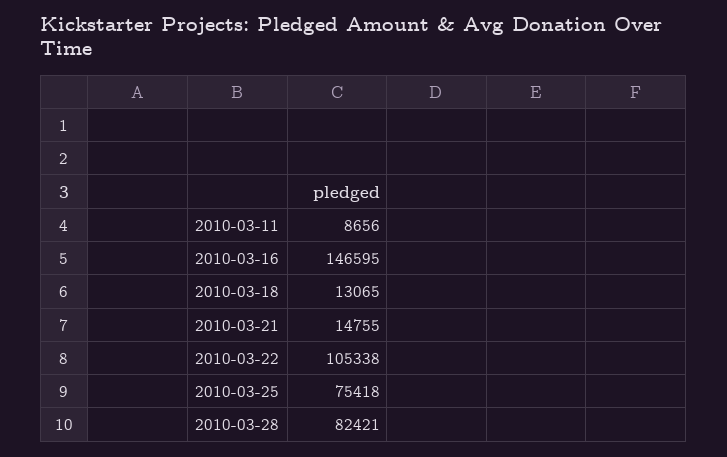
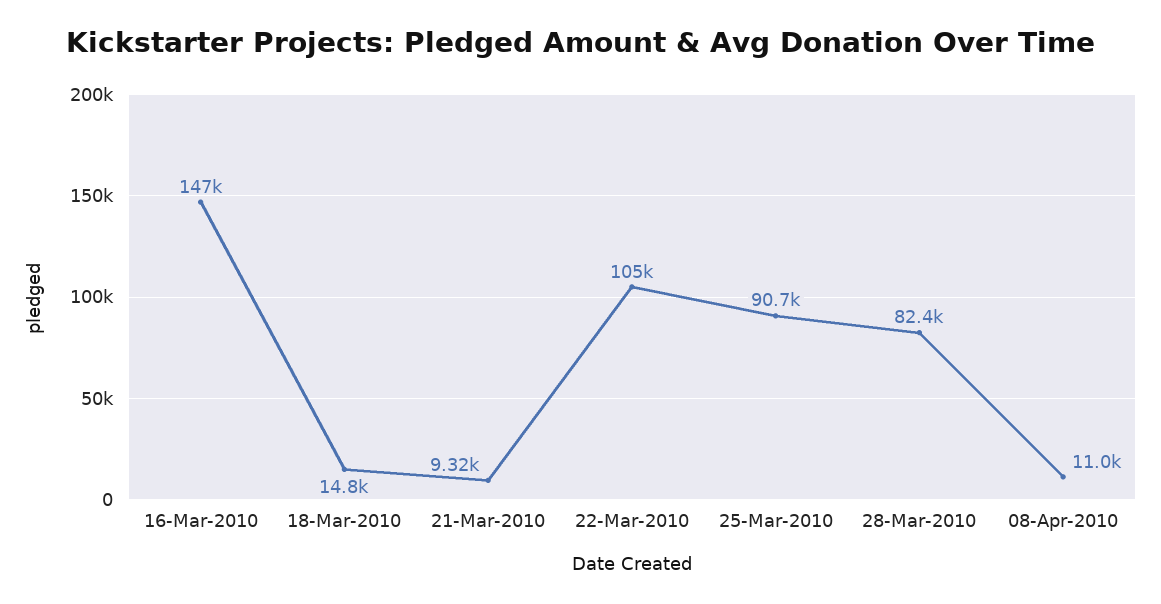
2010-03-11: 8656 -> none
2010-03-18: 13065 -> 14800
2010-03-21: 14755 -> 9320
2010-03-25: 75418 -> 90700
08-Apr-2010: none -> 11000

